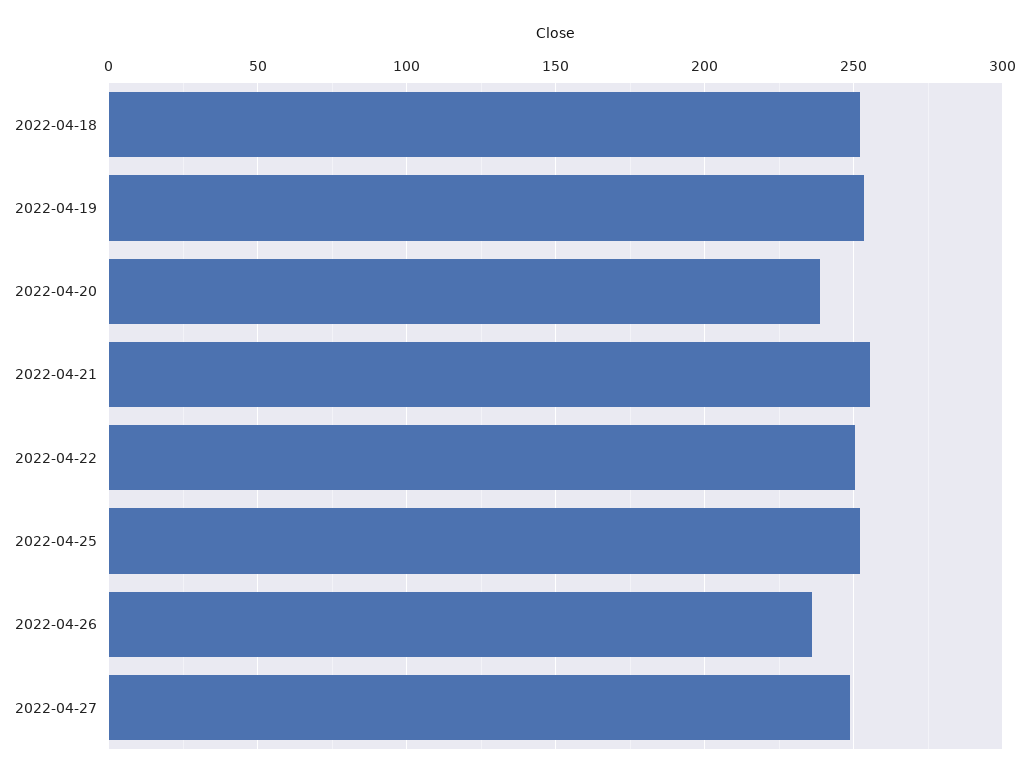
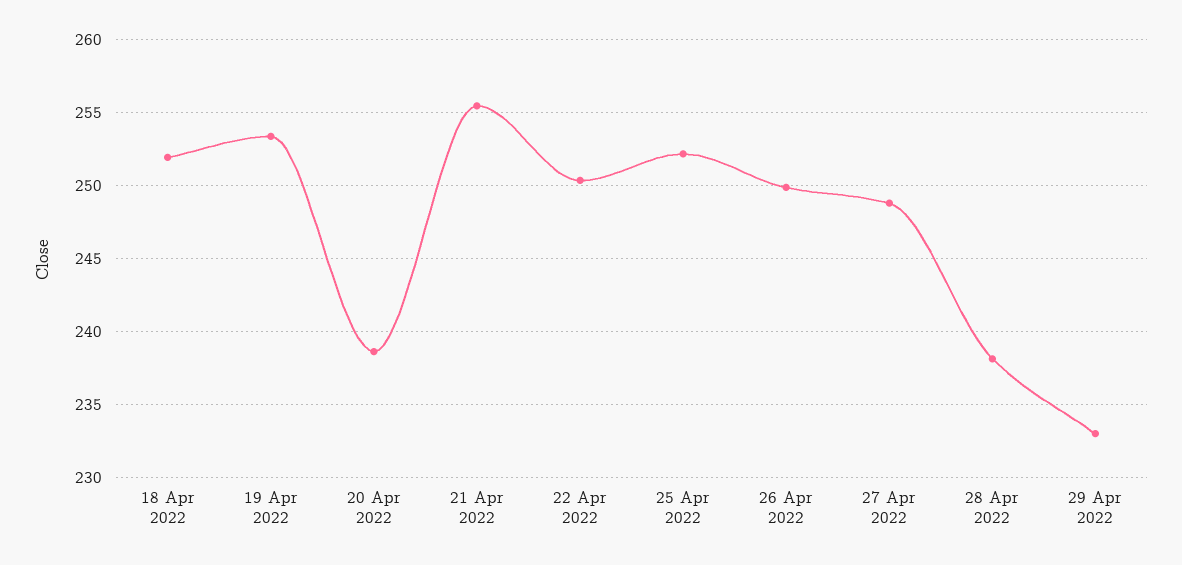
2022-04-26: 235 -> 250
28 Apr 2022: none -> 238
29 Apr 2022: none -> 233

